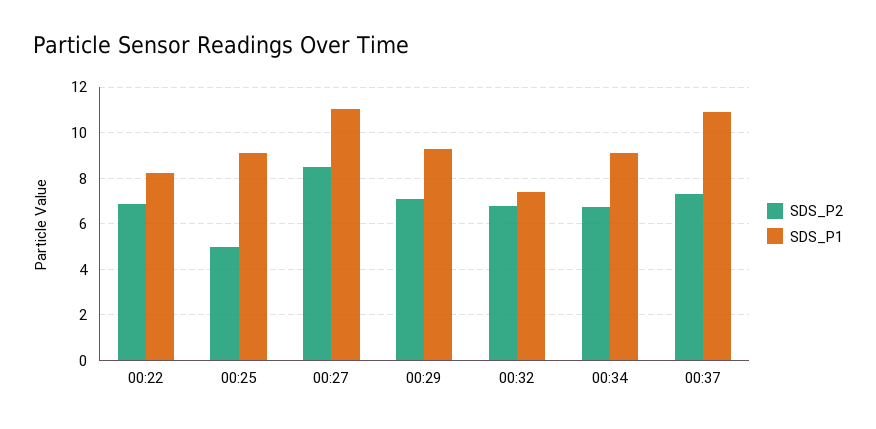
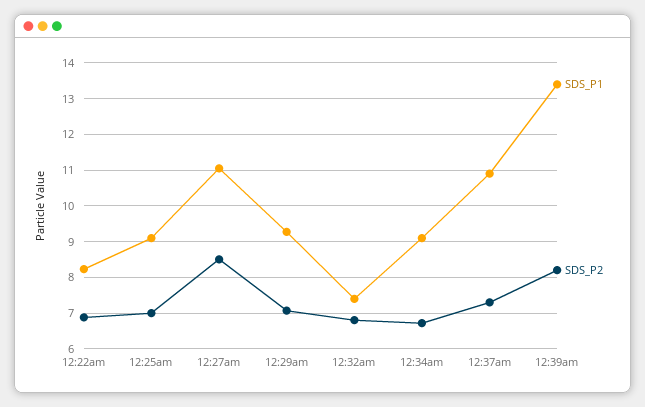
SDS_P2, 00:25: 5 -> 7
SDS_P1, 12:39am: none -> 13.4
SDS_P2, 12:39am: none -> 8.2

